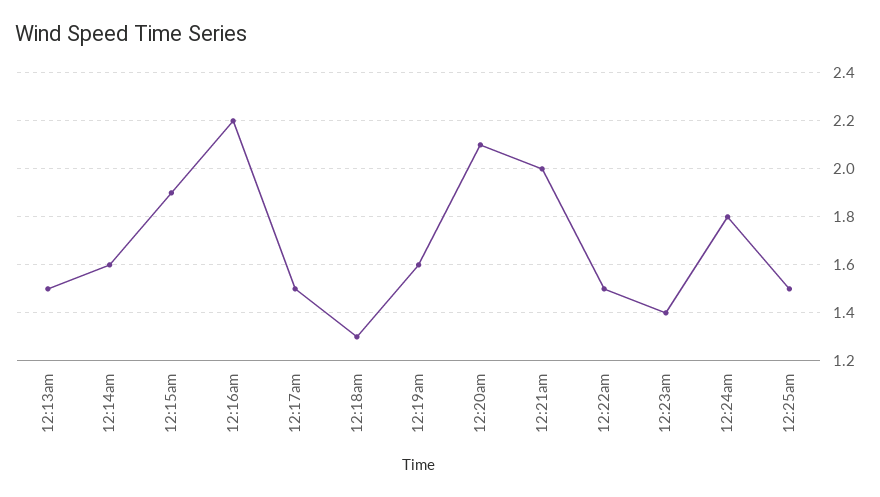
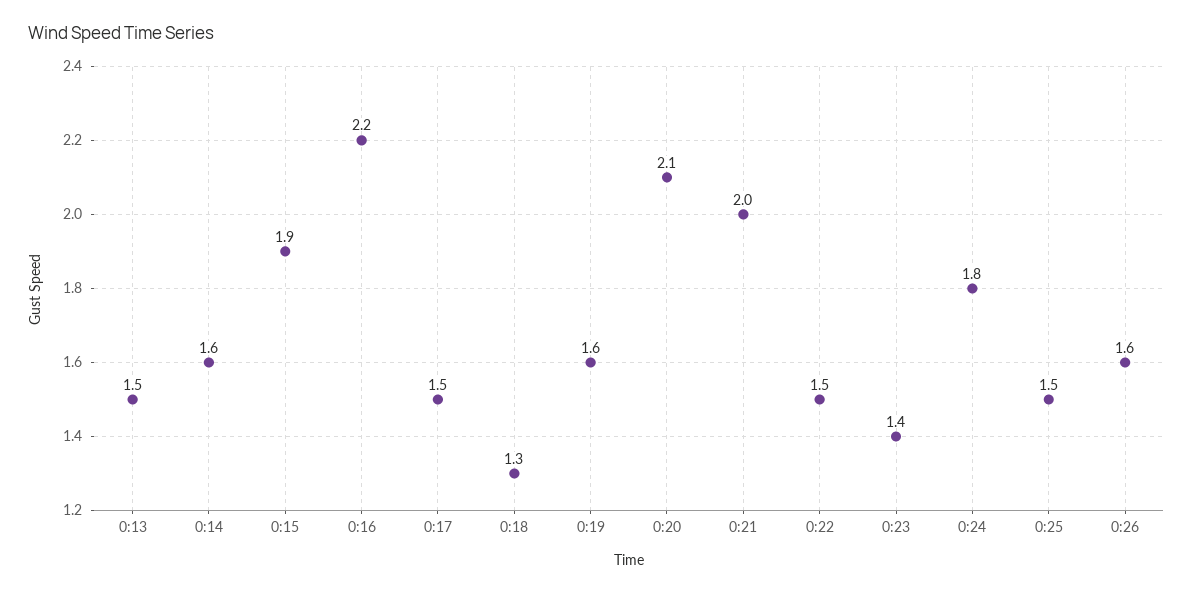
0:26: none -> 1.6

